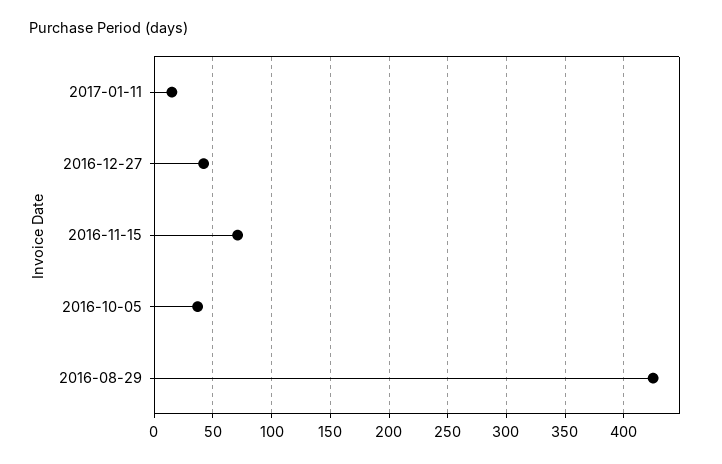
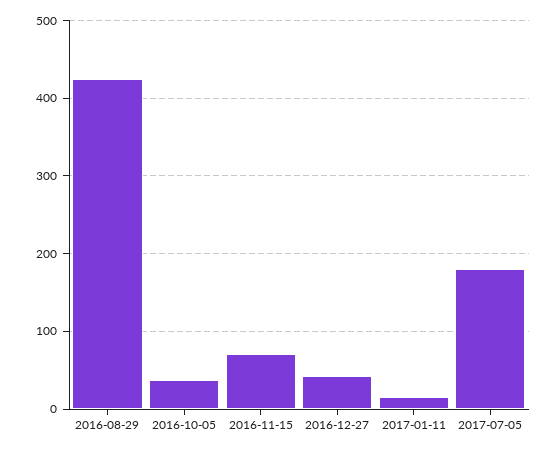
2017-07-05: none -> 180

